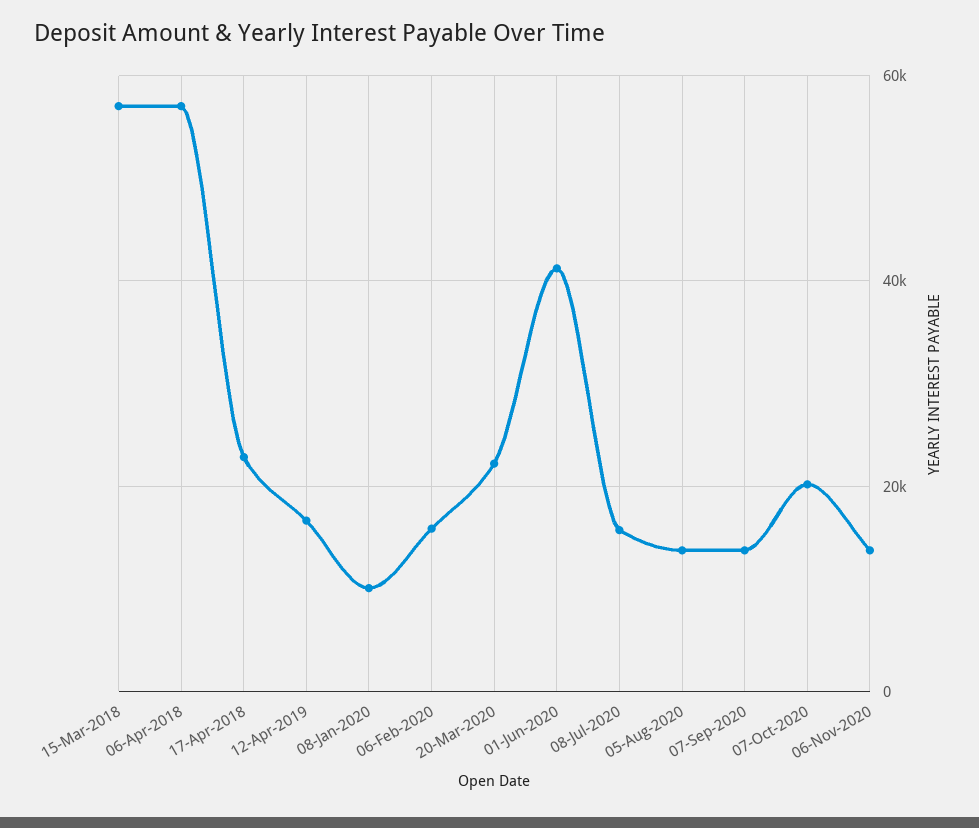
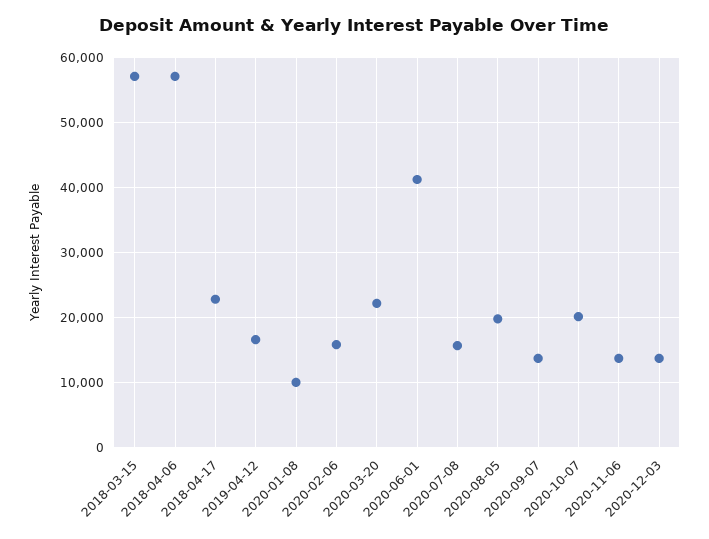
05-Aug-2020: 14000 -> 20000
2020-12-03: none -> 14000

